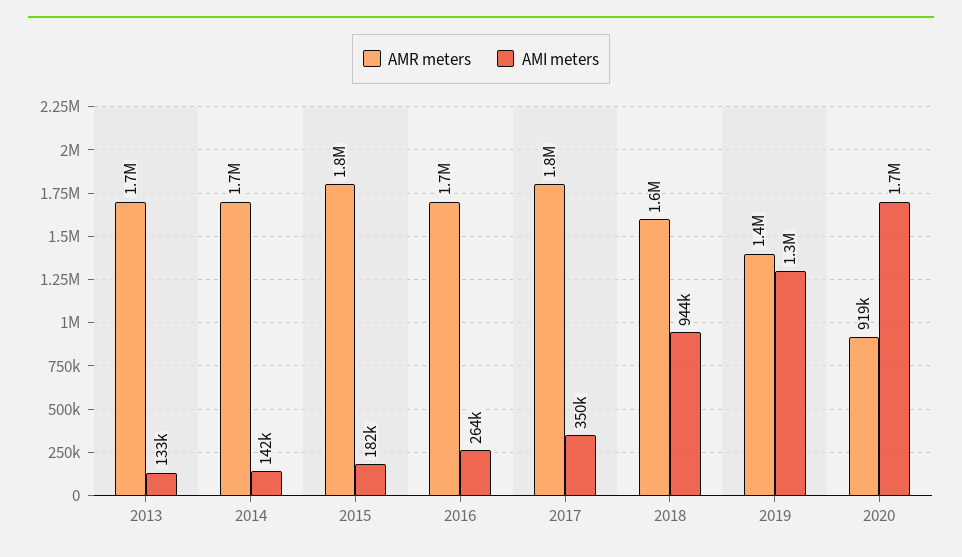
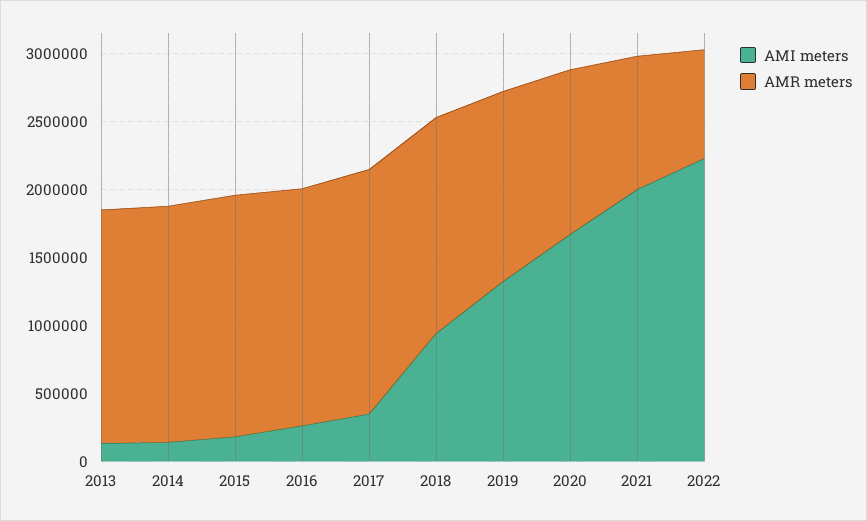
AMR meters, 2020: 919000 -> 1200000
AMI meters, 2021: none -> 2000000
AMR meters, 2021: none -> 1000000
AMI meters, 2022: none -> 2200000
AMR meters, 2022: none -> 800000

